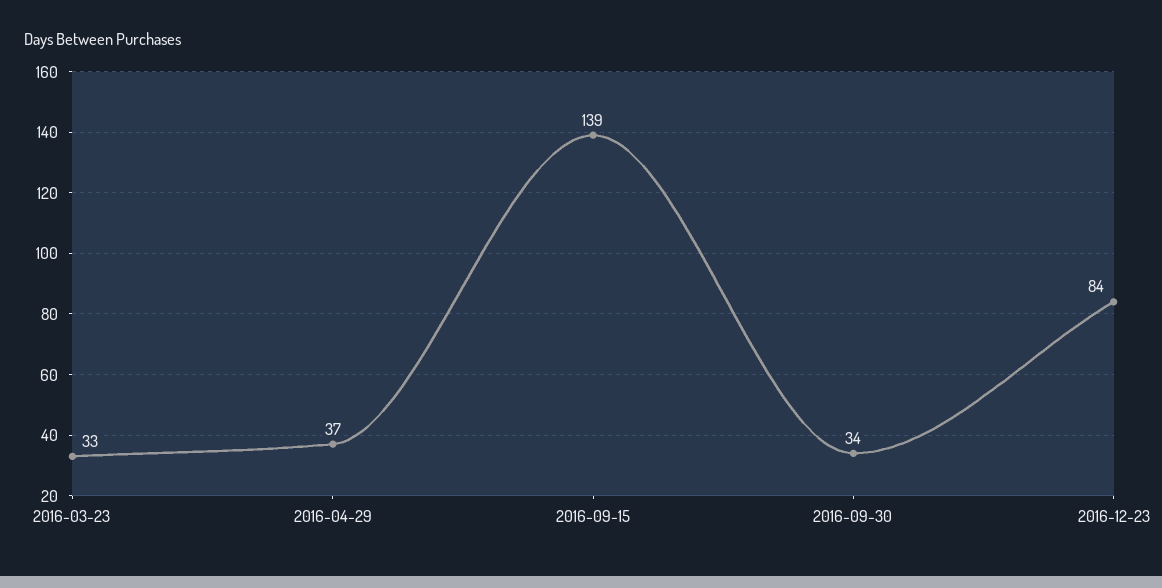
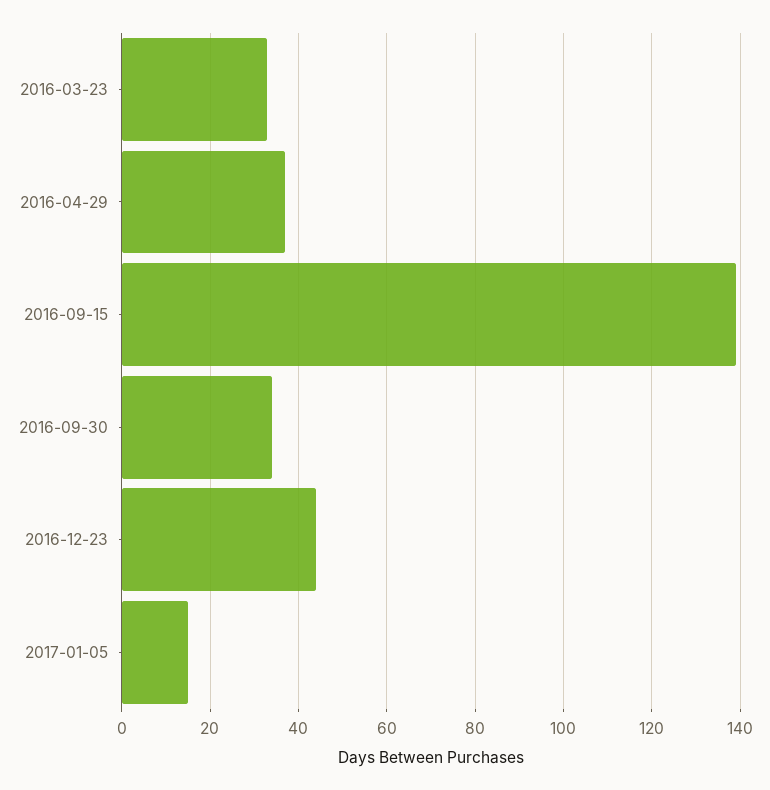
2016-12-23: 84 -> 45
2017-01-05: none -> 15

